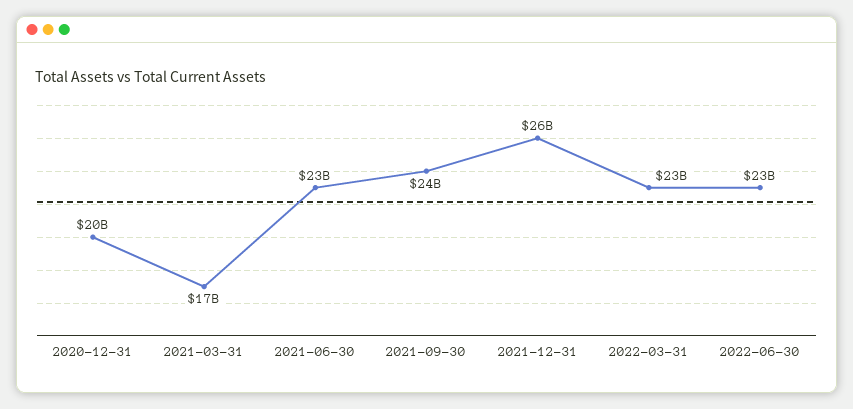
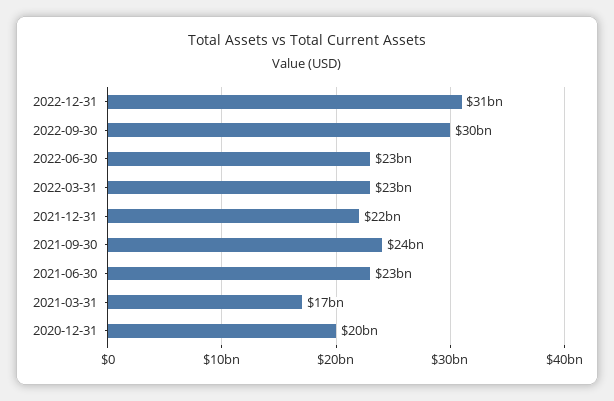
2021-12-31: 26000000000 -> 22000000000
2022-12-31: none -> 31000000000
2022-09-30: none -> 30000000000

